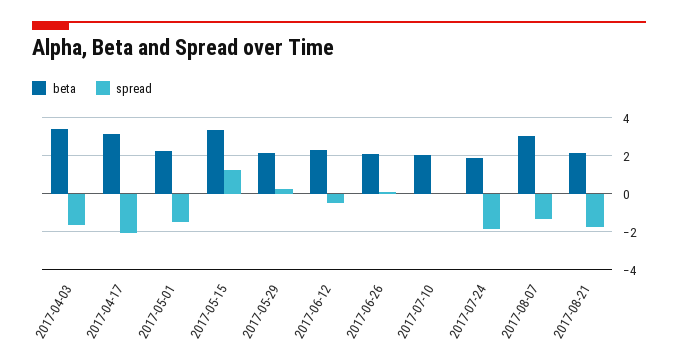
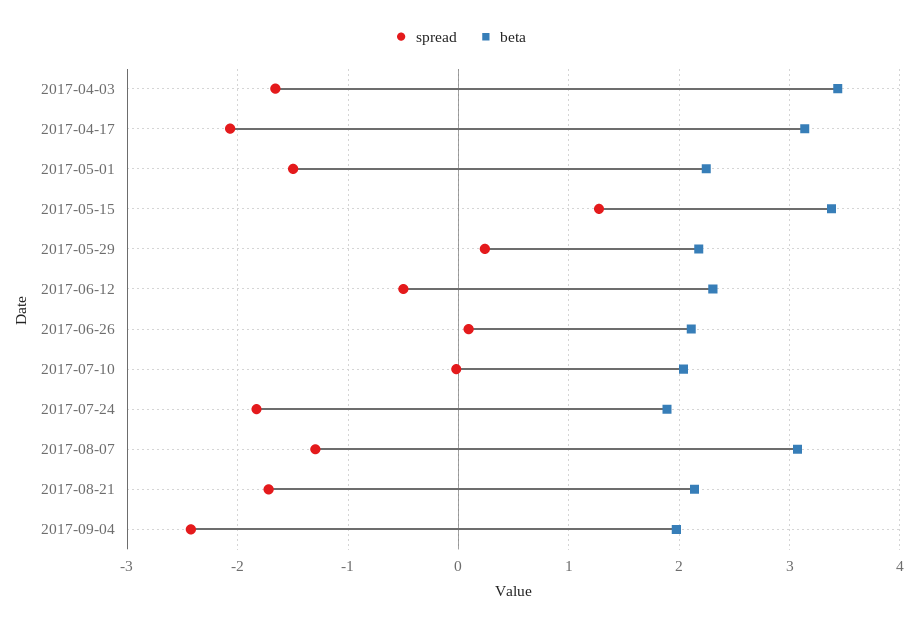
spread, 2017-09-04: none -> -2.4
beta, 2017-09-04: none -> 2

